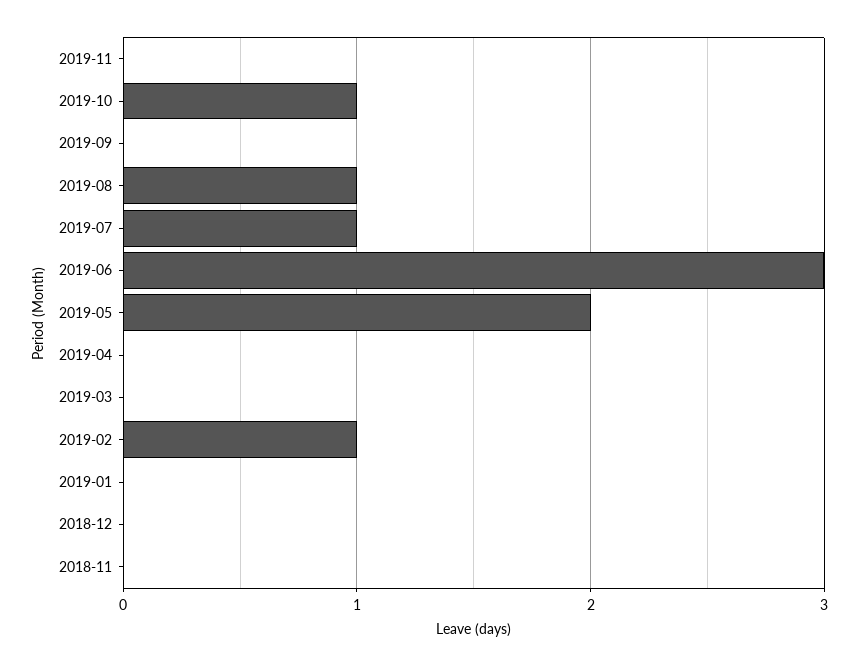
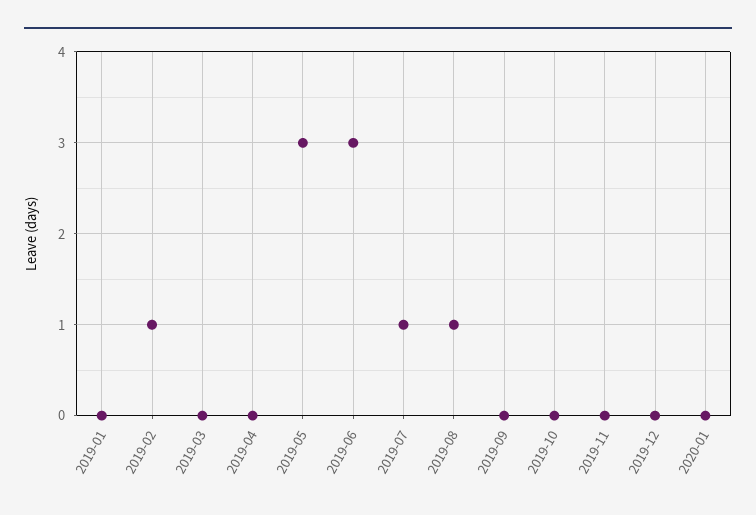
2019-10: 1 -> 0
2019-05: 2 -> 3
2018-12: 0 -> none
2018-11: 0 -> none
2019-12: none -> 0
2020-01: none -> 0

